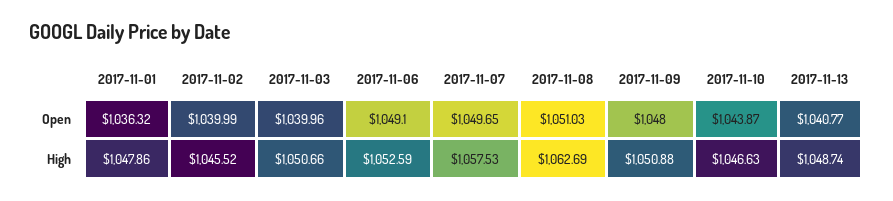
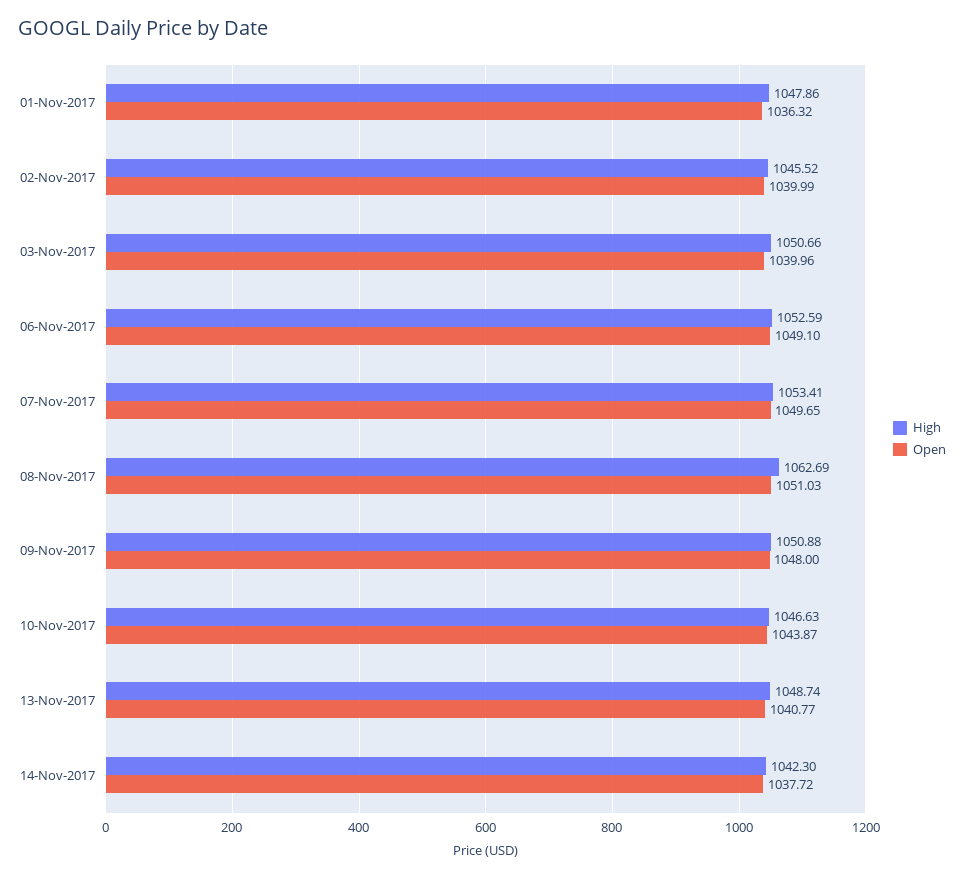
High, 2017-11-07: 1057.53 -> 1053.41
High, 14-Nov-2017: none -> 1042.3
Open, 14-Nov-2017: none -> 1037.72

